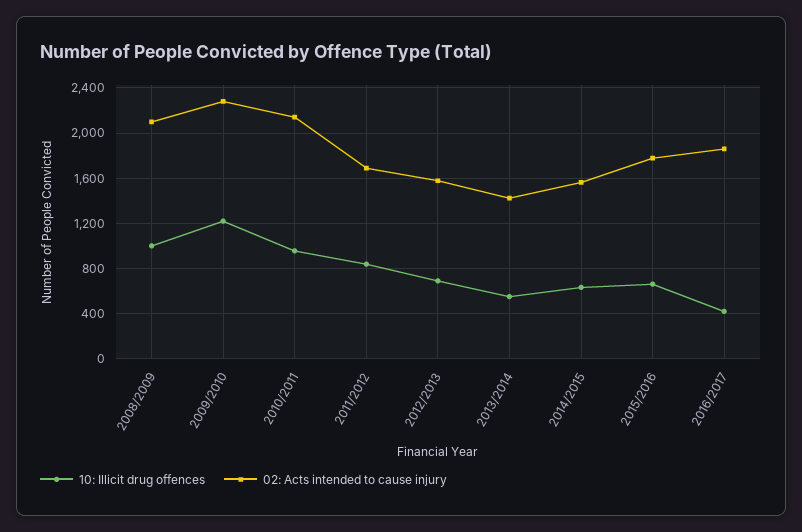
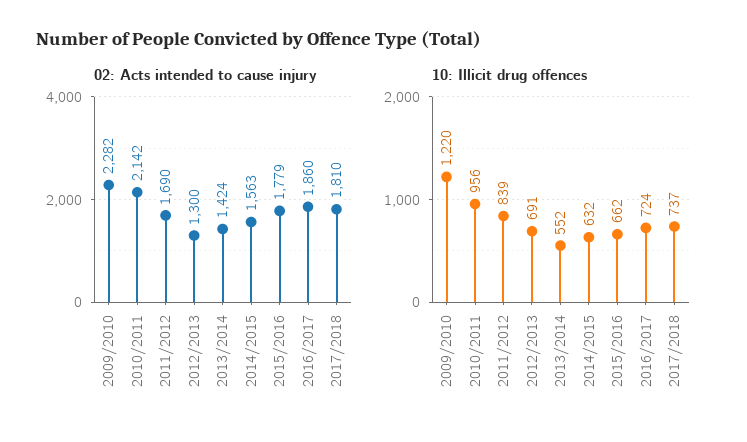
10: Illicit drug offences, 2008/2009: 1000 -> none
02: Acts intended to cause injury, 2008/2009: 2100 -> none
02: Acts intended to cause injury, 2012/2013: 1600 -> 1300
10: Illicit drug offences, 2016/2017: 400 -> 724
02: Acts intended to cause injury, 2017/2018: none -> 1810
10: Illicit drug offences, 2017/2018: none -> 737

